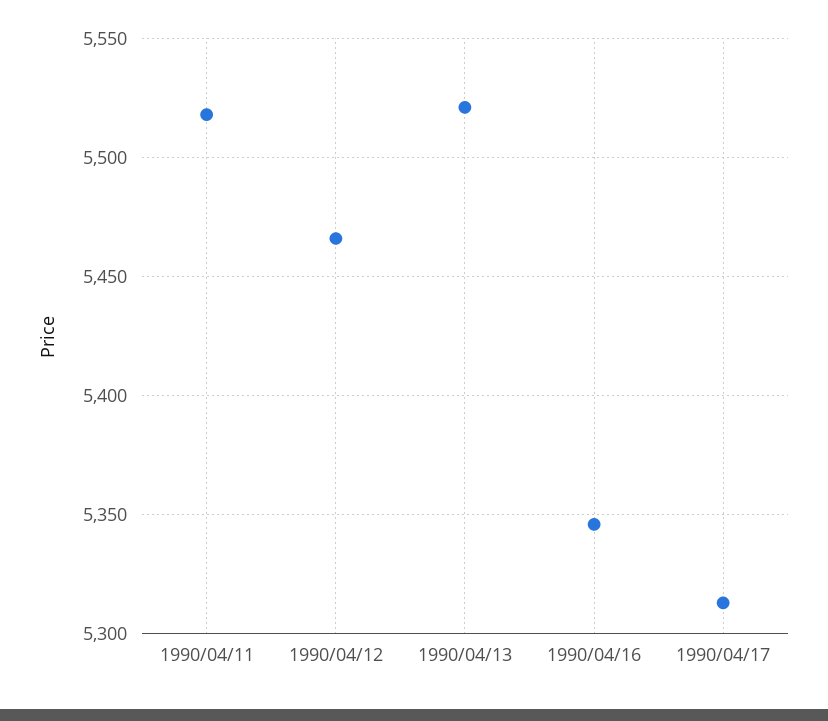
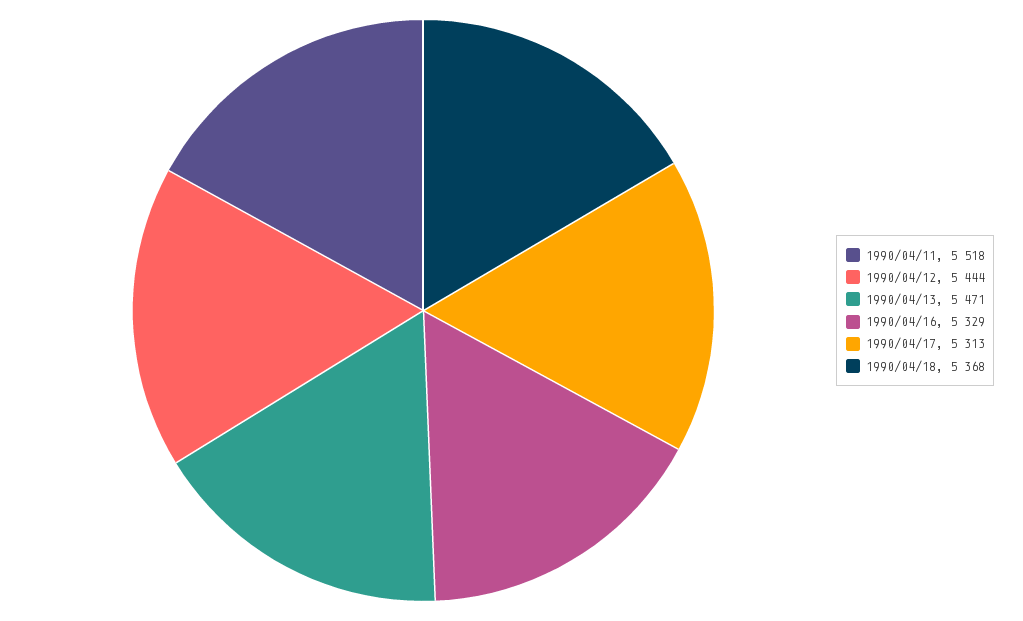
1990/04/12: 5465 -> 5444
1990/04/13: 5520 -> 5471
1990/04/16: 5345 -> 5329
1990/04/18: none -> 5368

